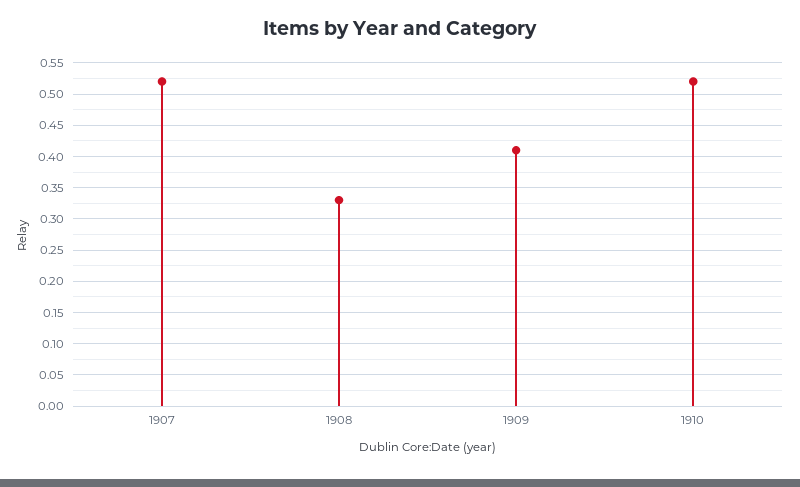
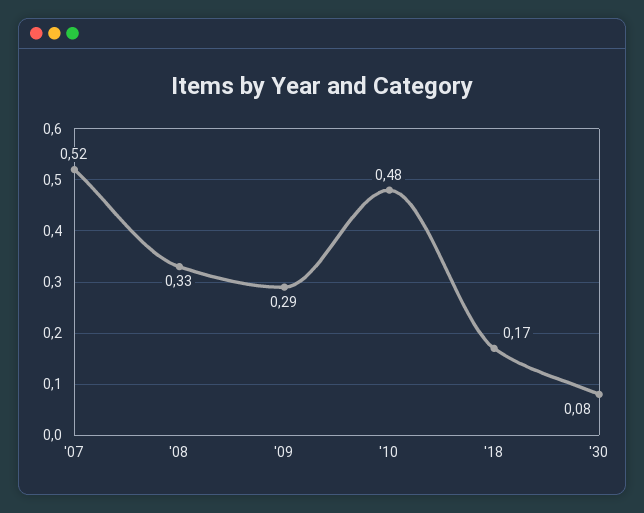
1909: 0.41 -> 0.29
1910: 0.52 -> 0.48
'18: none -> 0.17
'30: none -> 0.08

